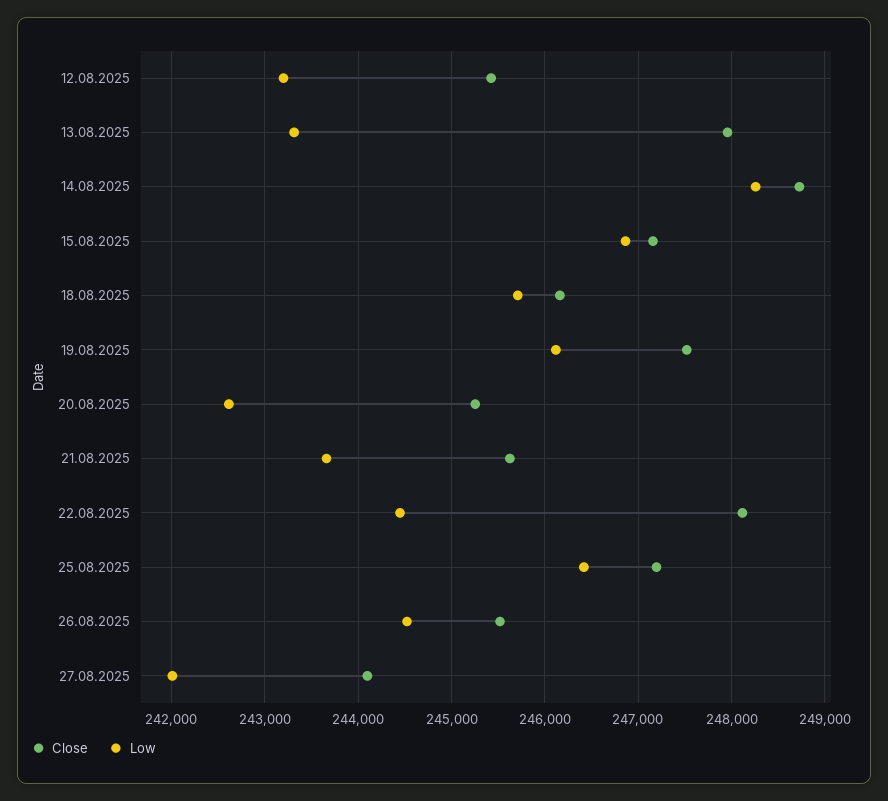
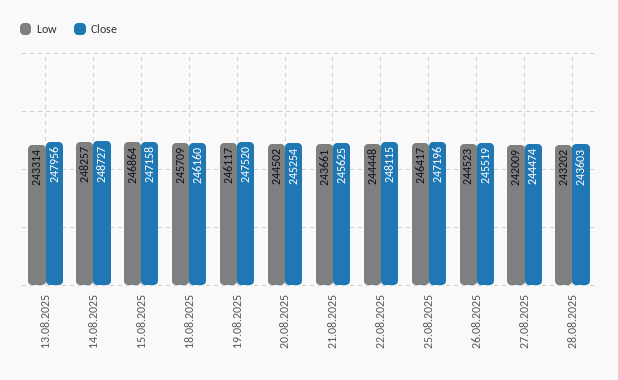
Close, 12.08.2025: 245400 -> none
Low, 12.08.2025: 243200 -> none
Low, 20.08.2025: 242600 -> 244502
Close, 27.08.2025: 244100 -> 244474
Low, 28.08.2025: none -> 243202
Close, 28.08.2025: none -> 243603

